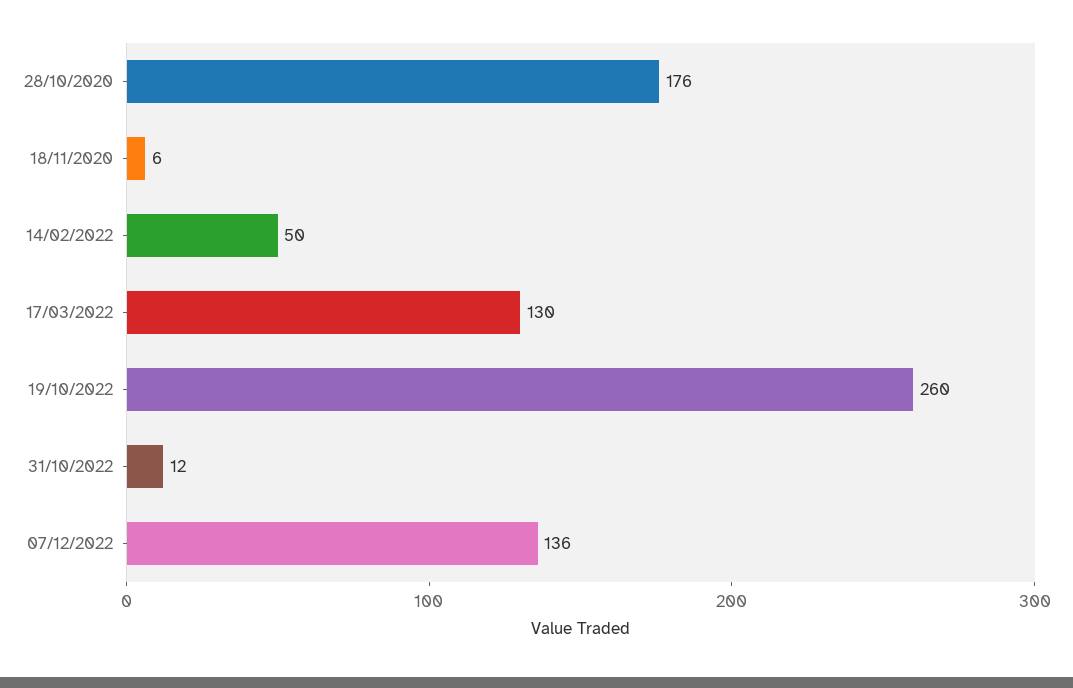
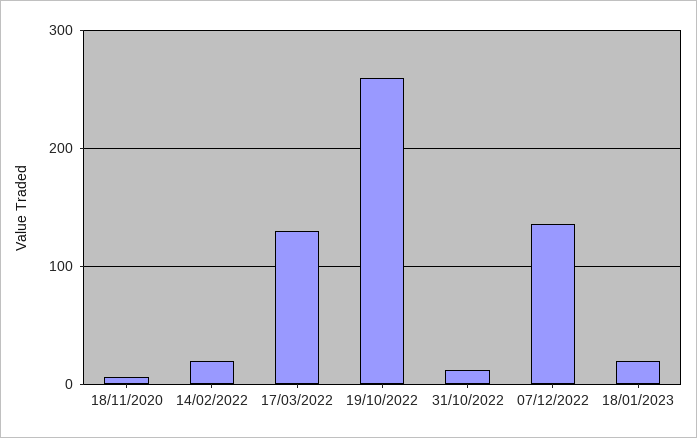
28/10/2020: 176 -> none
14/02/2022: 50 -> 20
18/01/2023: none -> 20

